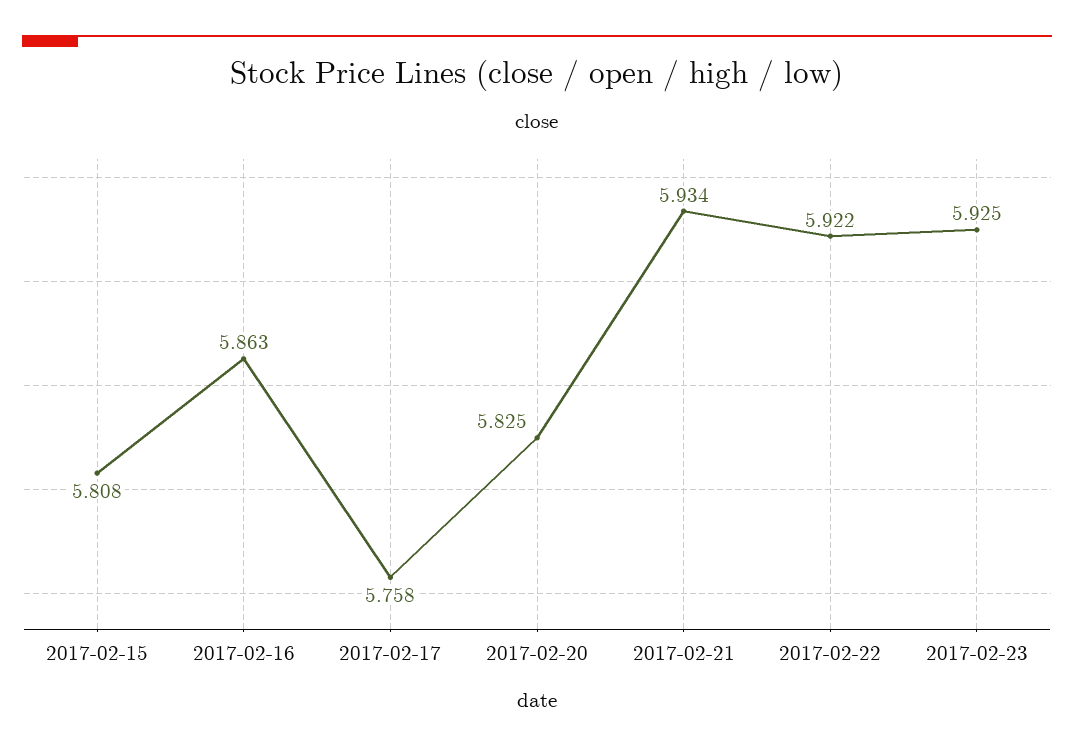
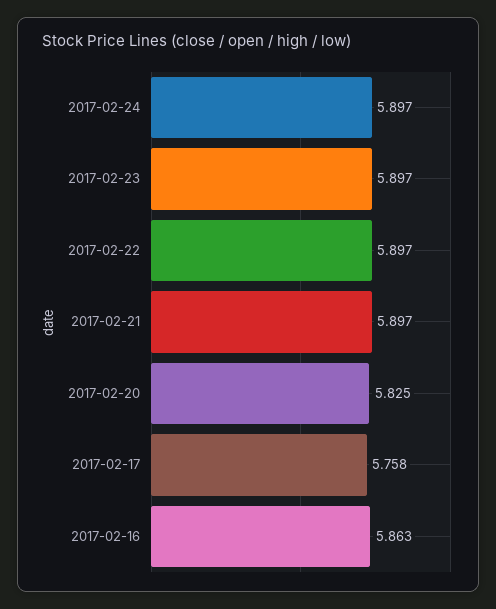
2017-02-15: 5.808 -> none
2017-02-21: 5.934 -> 5.897
2017-02-22: 5.922 -> 5.897
2017-02-23: 5.925 -> 5.897
2017-02-24: none -> 5.897

